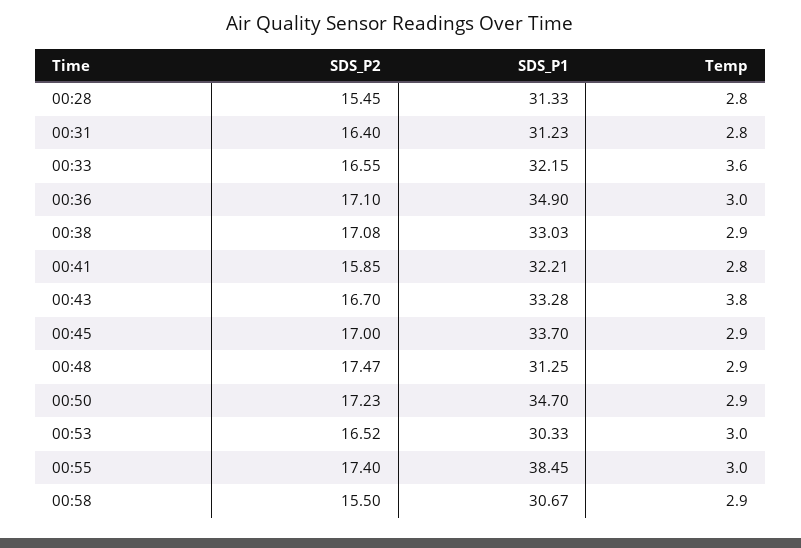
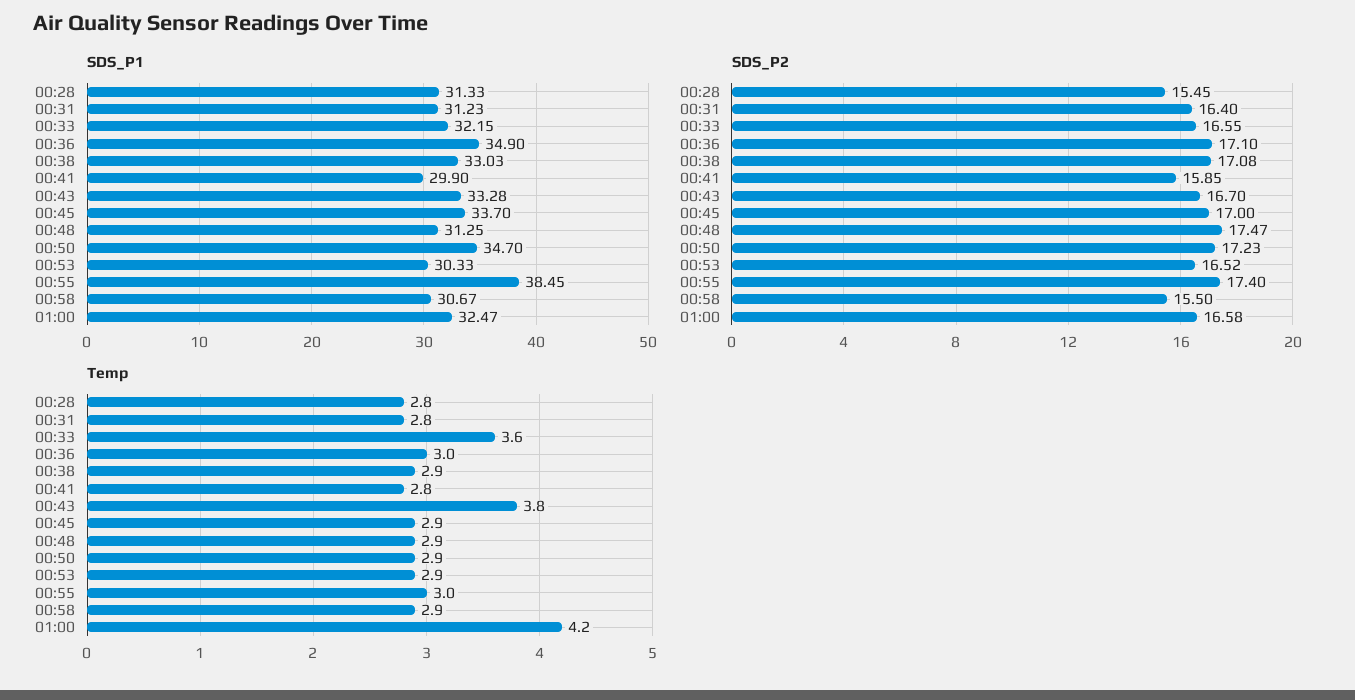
SDS_P1, 00:41: 32.21 -> 29.9
Temp, 00:53: 3 -> 2.9
SDS_P1, 01:00: none -> 32.47
SDS_P2, 01:00: none -> 16.58
Temp, 01:00: none -> 4.2

